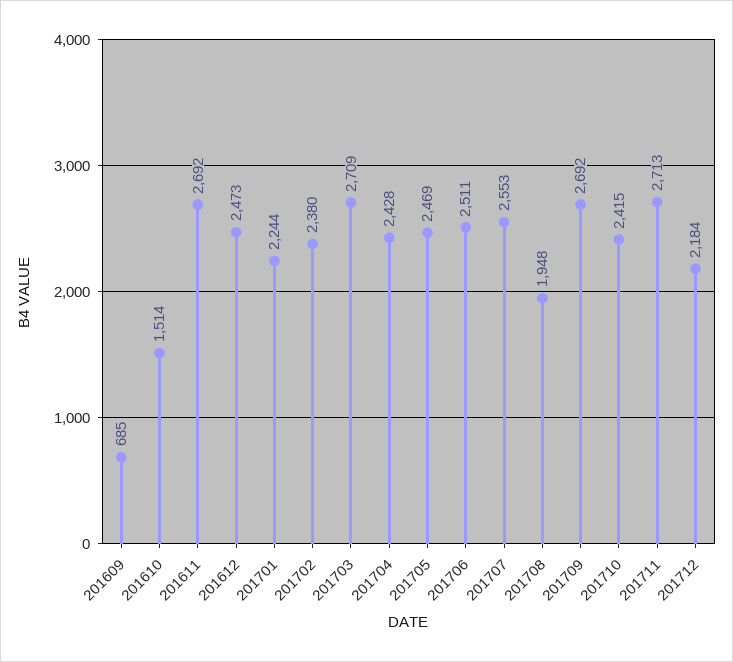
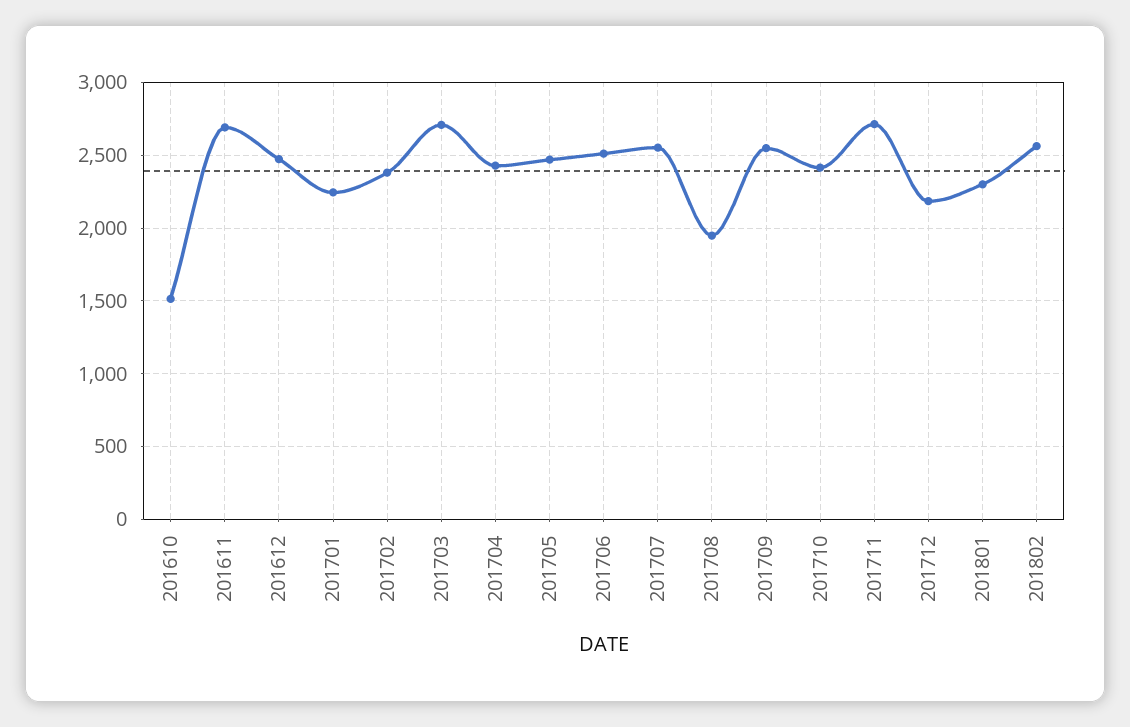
201609: 685 -> none
201709: 2692 -> 2550
201801: none -> 2300
201802: none -> 2550

